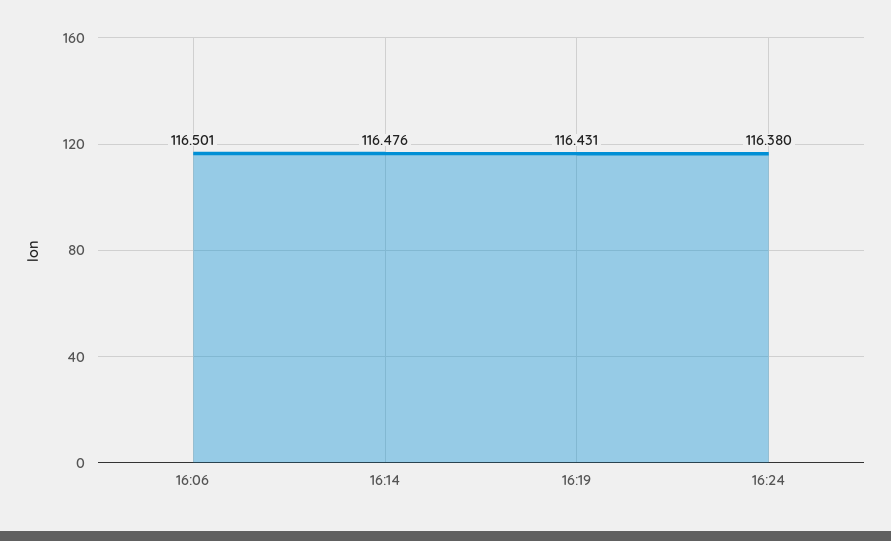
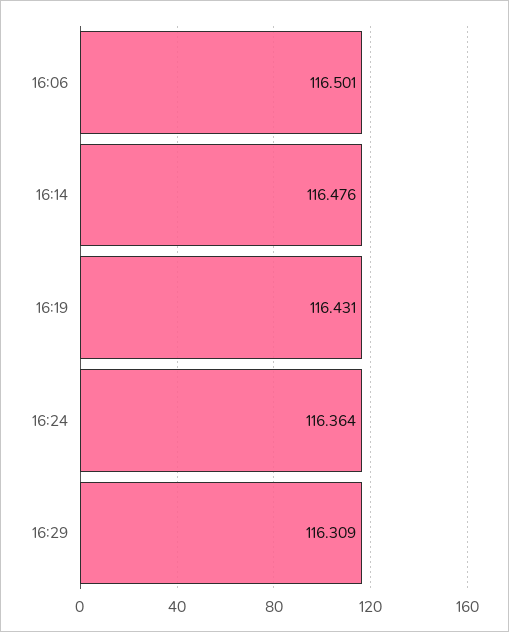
16:24: 116.38 -> 116.364
16:29: none -> 116.309

